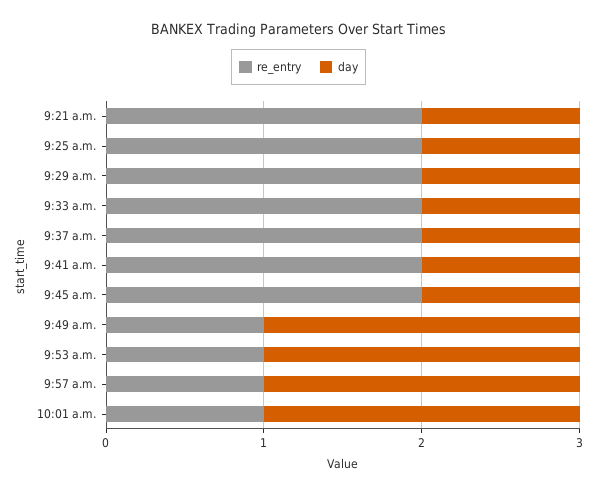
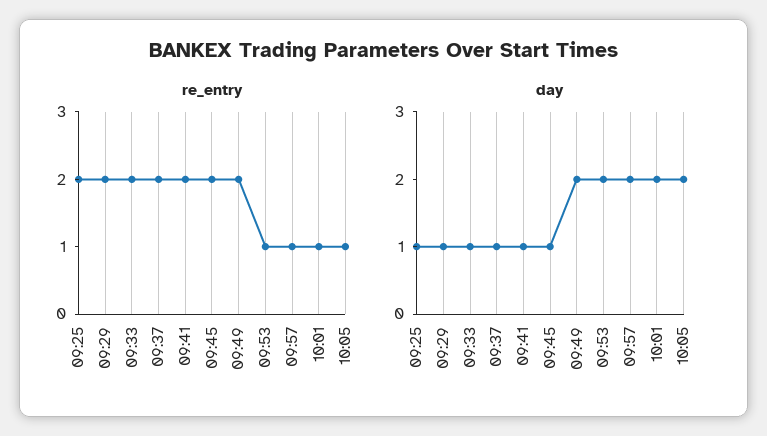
re_entry, 9:21 a.m.: 2 -> none
day, 9:21 a.m.: 1 -> none
re_entry, 9:49 a.m.: 1 -> 2
re_entry, 10:05: none -> 1
day, 10:05: none -> 2

